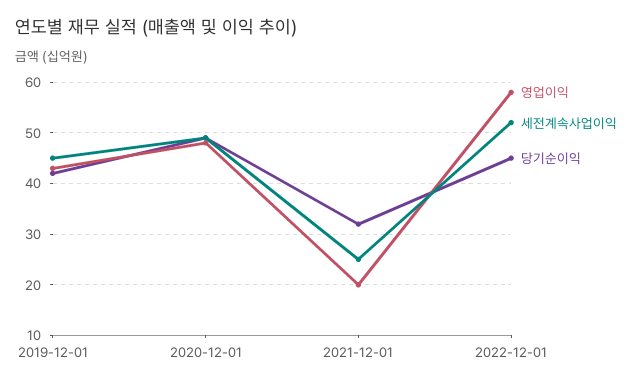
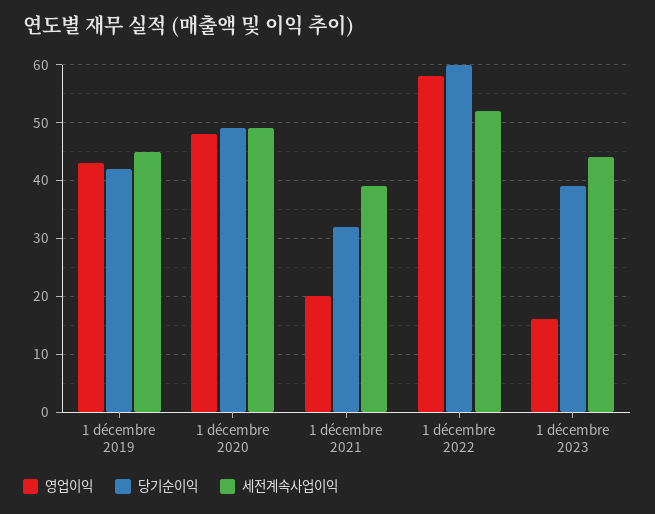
세전계속사업이익, 2021-12-01: 25 -> 40
당기순이익, 2022-12-01: 45 -> 60
영업이익, 1 décembre 2023: none -> 15
당기순이익, 1 décembre 2023: none -> 40
세전계속사업이익, 1 décembre 2023: none -> 45

